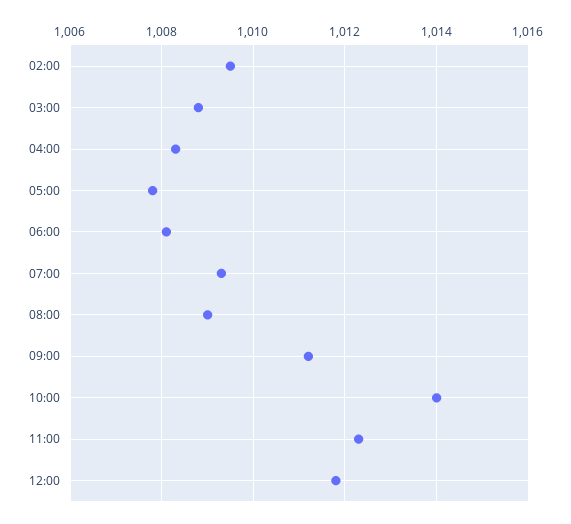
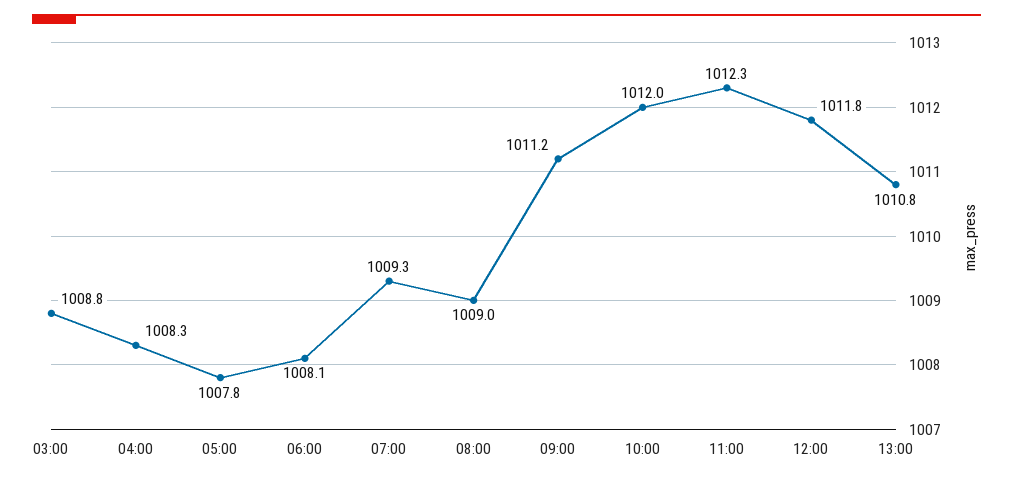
02:00: 1009.5 -> none
10:00: 1014 -> 1012
13:00: none -> 1010.8

